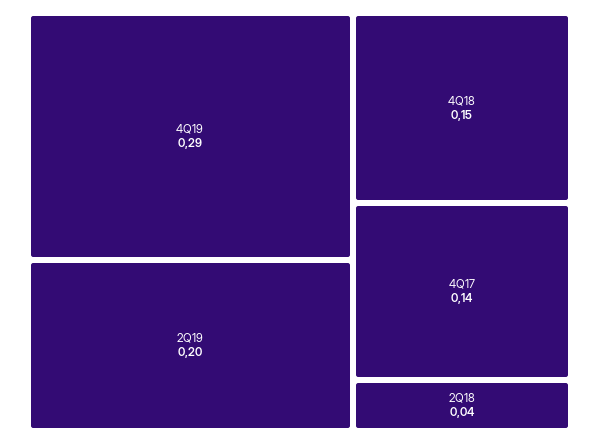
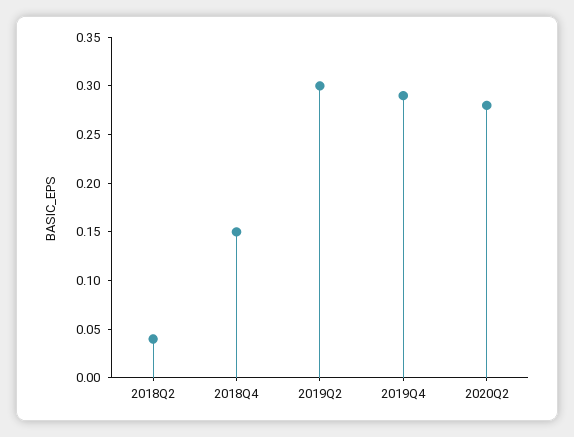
2Q19: 0.2 -> 0.3
4Q17: 0.14 -> none
2020Q2: none -> 0.28

